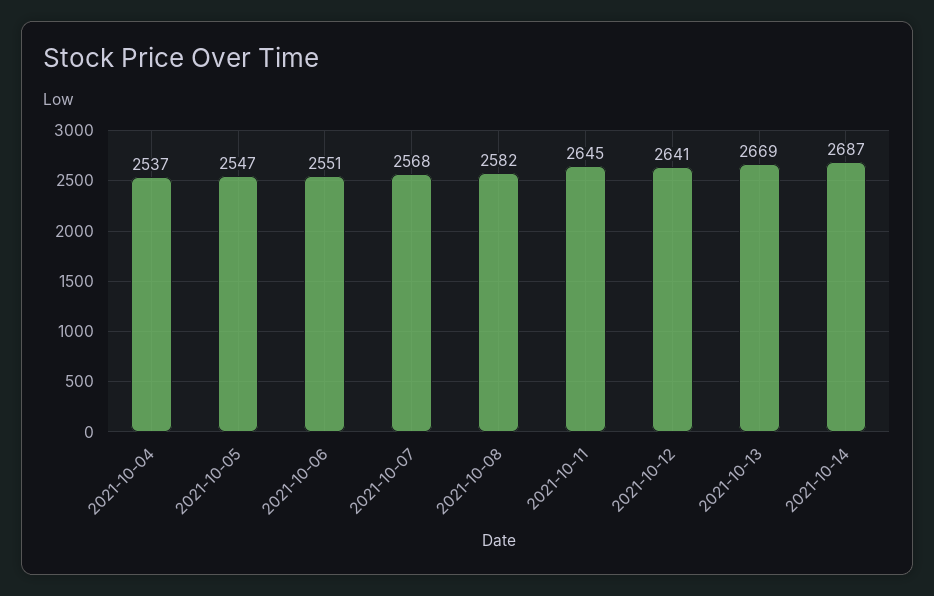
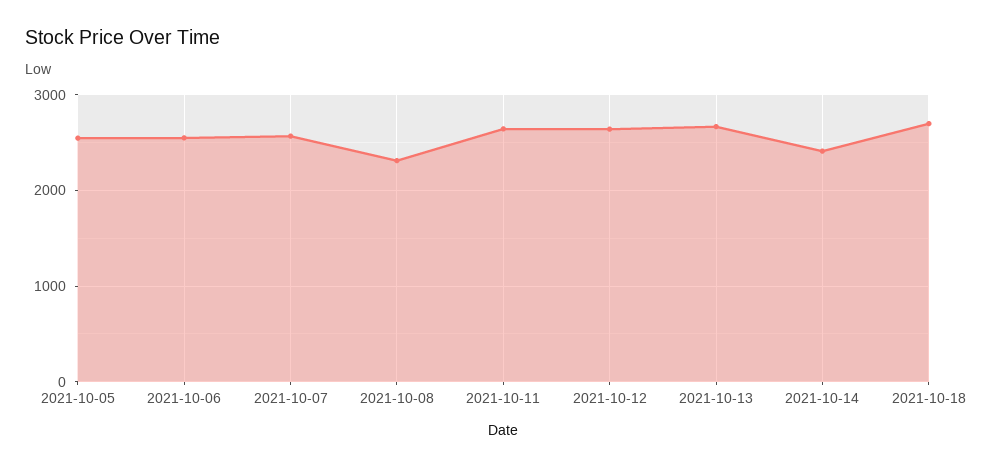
2021-10-04: 2537 -> none
2021-10-08: 2582 -> 2300
2021-10-14: 2687 -> 2400
2021-10-18: none -> 2700

